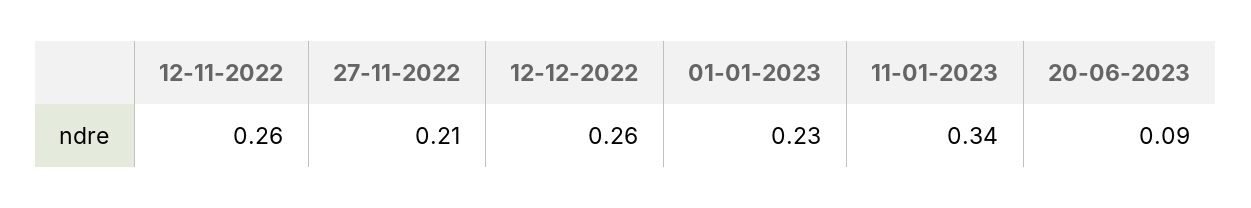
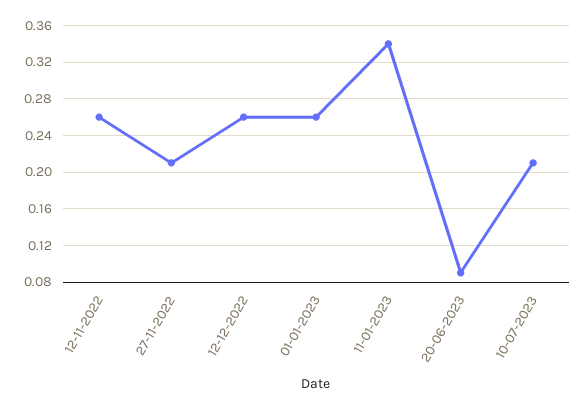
01-01-2023: 0.23 -> 0.26
10-07-2023: none -> 0.21

